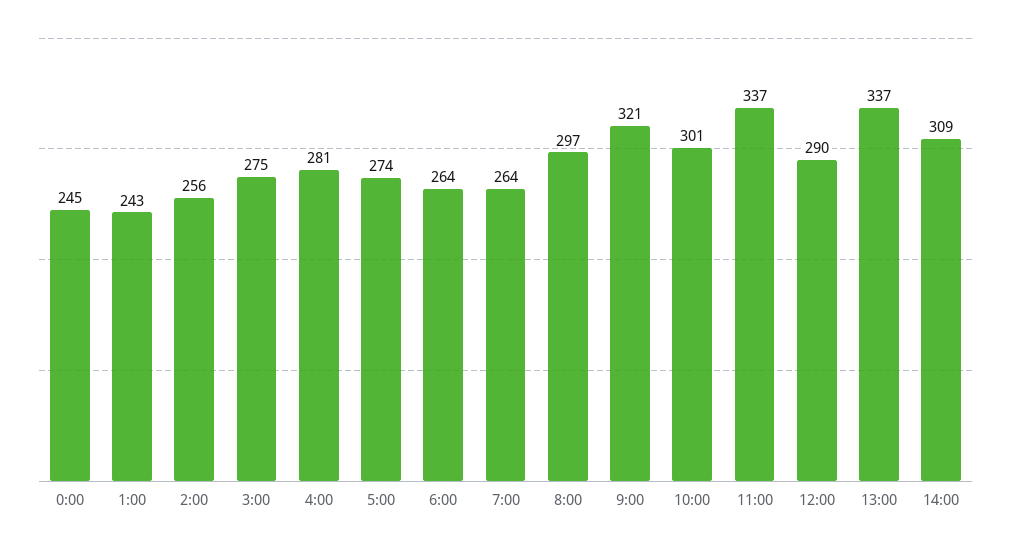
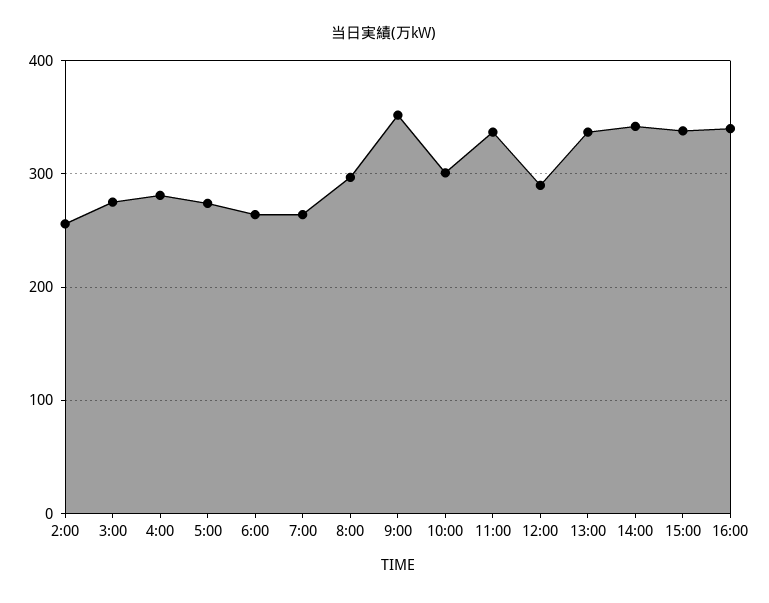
0:00: 245 -> none
1:00: 243 -> none
9:00: 321 -> 350
14:00: 309 -> 340
15:00: none -> 340
16:00: none -> 340

